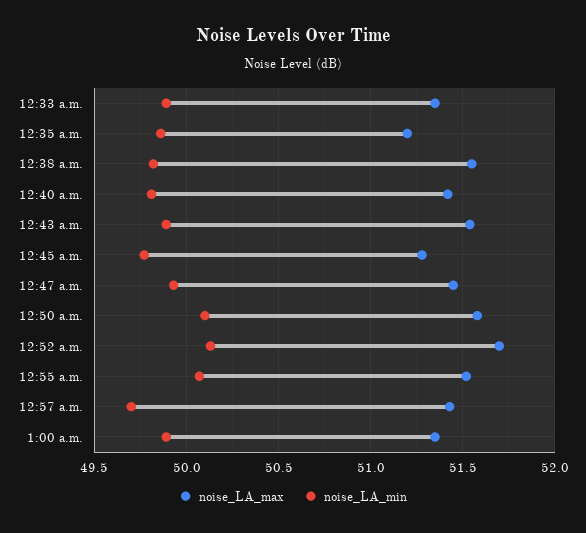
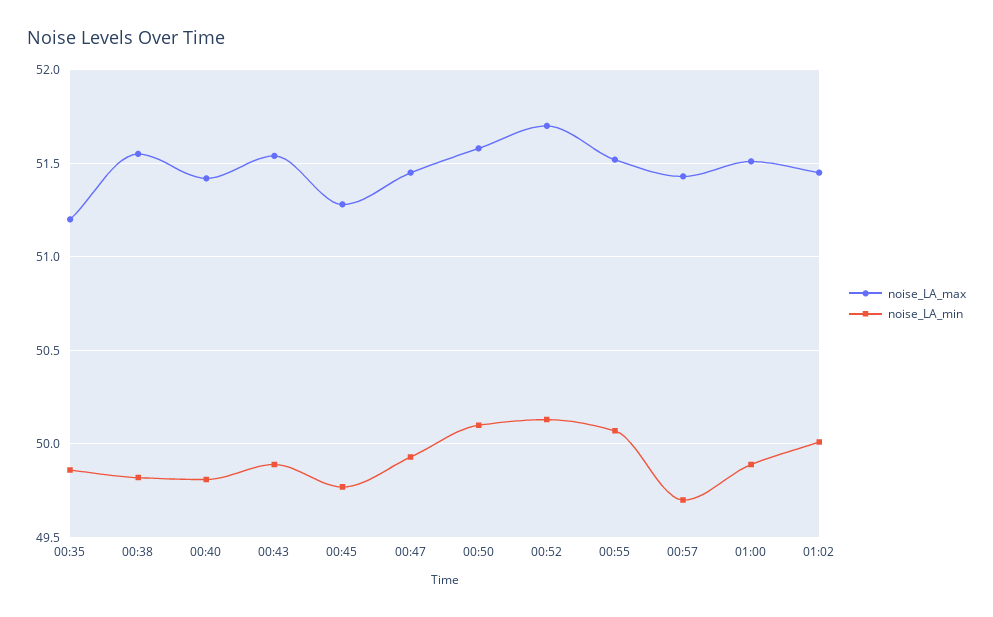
noise_LA_max, 12:33 a.m.: 51.35 -> none
noise_LA_min, 12:33 a.m.: 49.9 -> none
noise_LA_max, 1:00 a.m.: 51.35 -> 51.5
noise_LA_max, 01:02: none -> 51.45
noise_LA_min, 01:02: none -> 50

